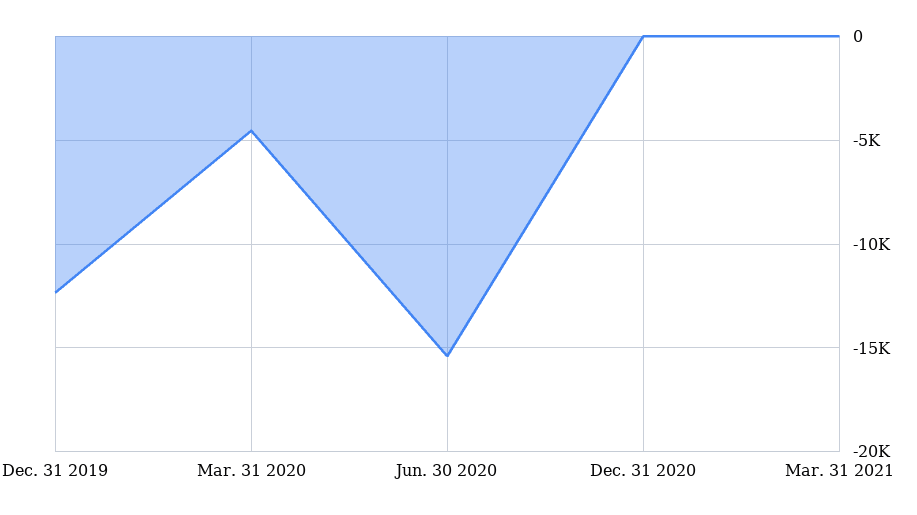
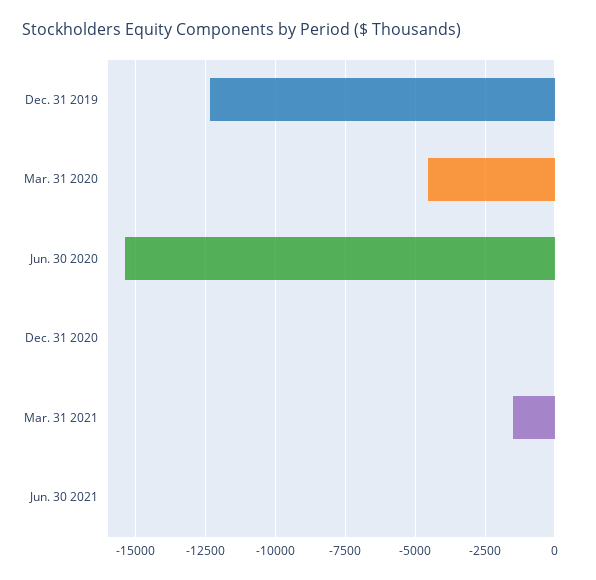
Mar. 31 2021: 0 -> -1500
Jun. 30 2021: none -> 0

